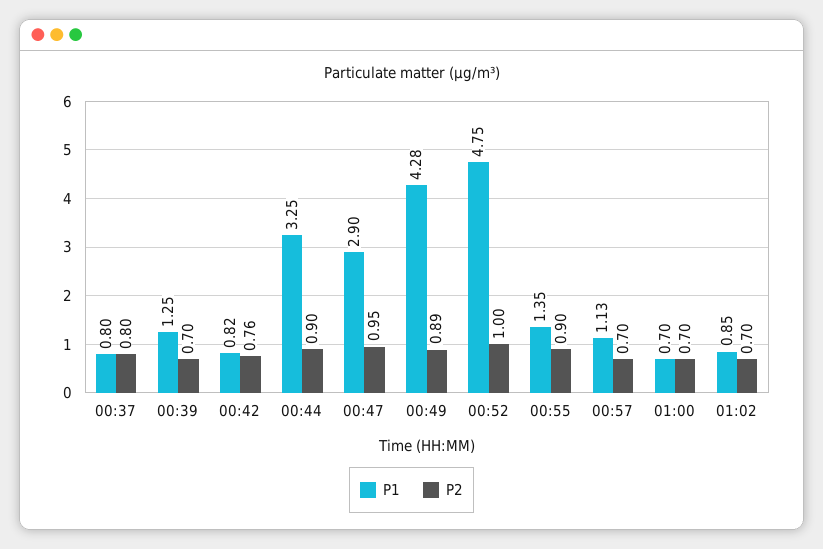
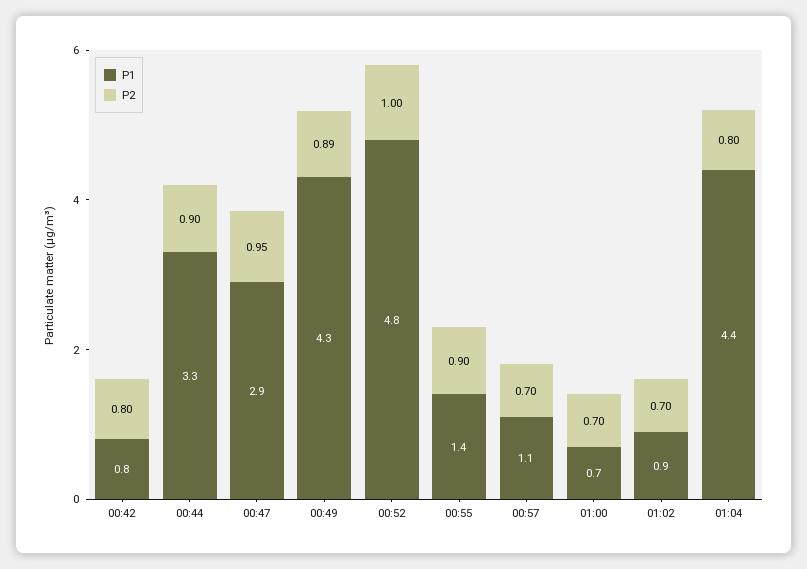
P1, 00:37: 0.8 -> none
P2, 00:37: 0.8 -> none
P1, 00:39: 1.25 -> none
P2, 00:39: 0.7 -> none
P2, 00:42: 0.76 -> 0.8
P1, 01:04: none -> 4.4
P2, 01:04: none -> 0.8

